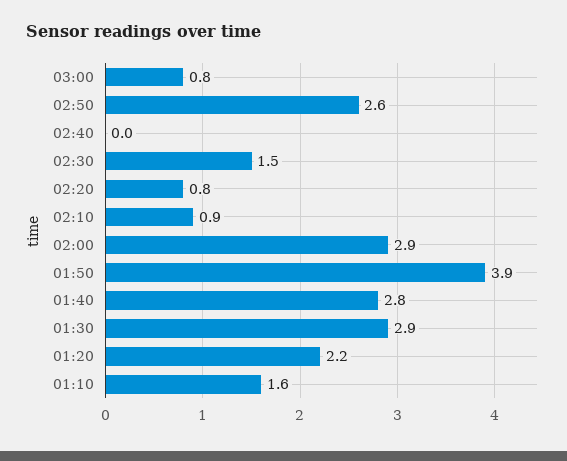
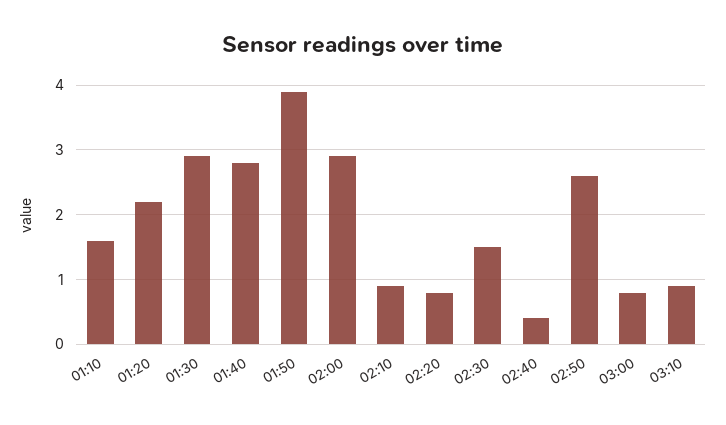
02:40: 0 -> 0.4
03:10: none -> 0.9

